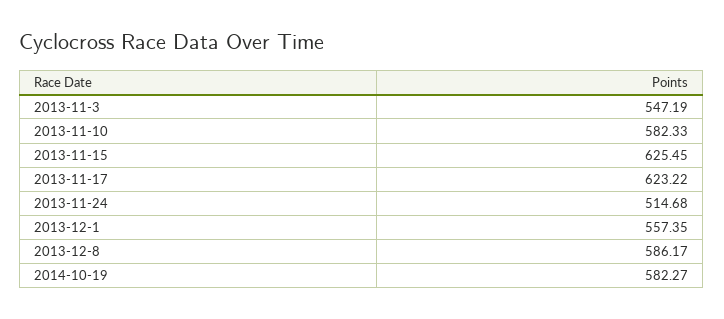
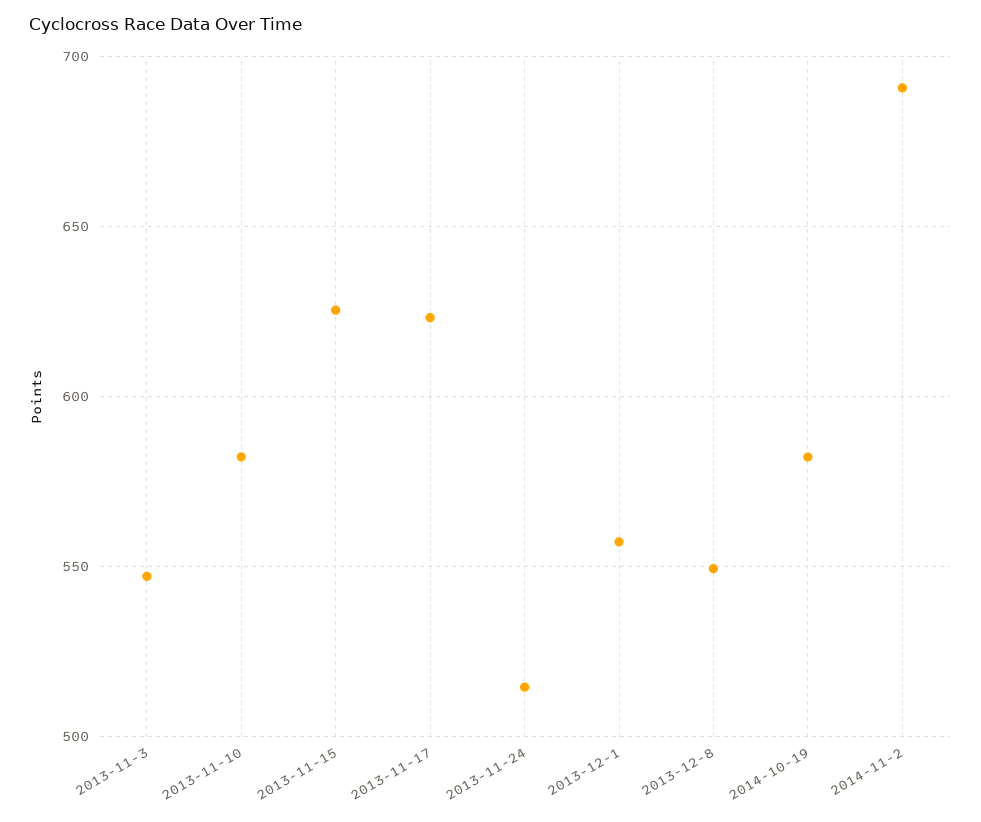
2013-12-8: 586.17 -> 550
2014-11-2: none -> 690

